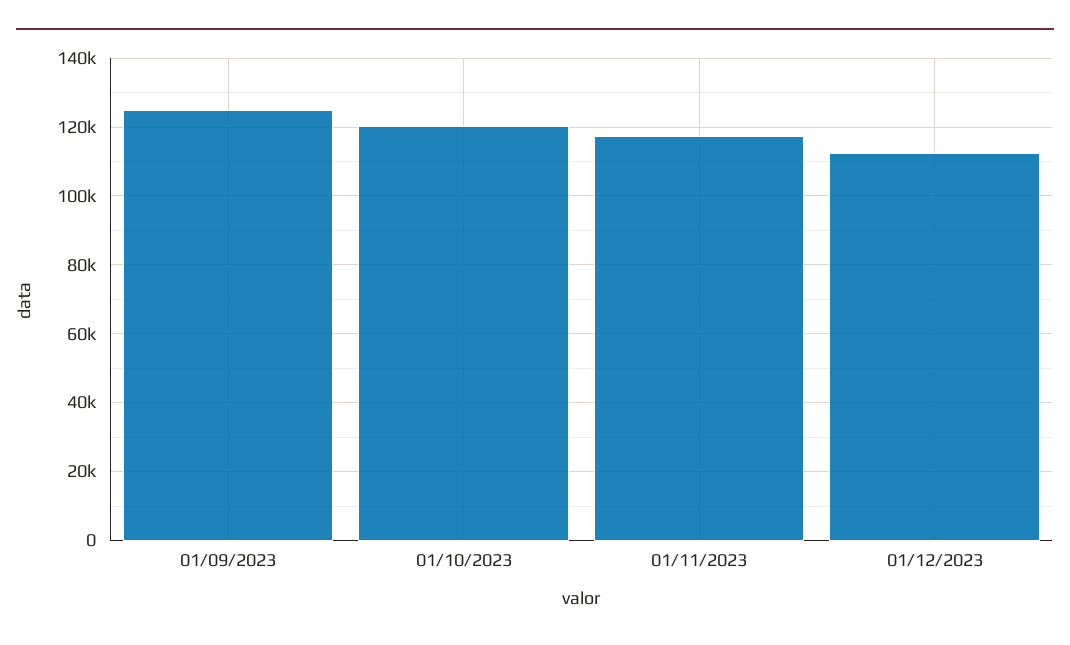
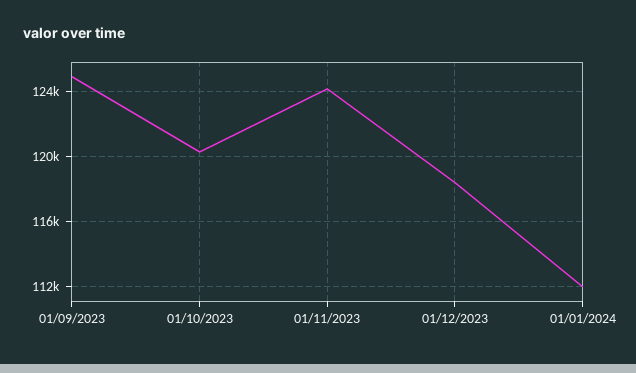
01/11/2023: 118000 -> 124000
01/12/2023: 112000 -> 118500
01/01/2024: none -> 112000

